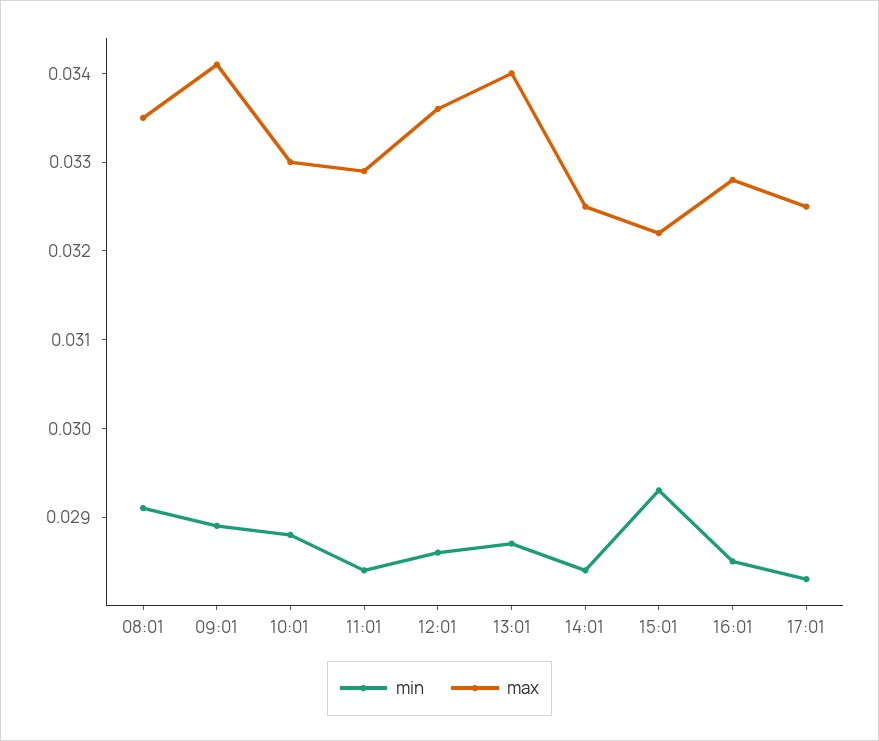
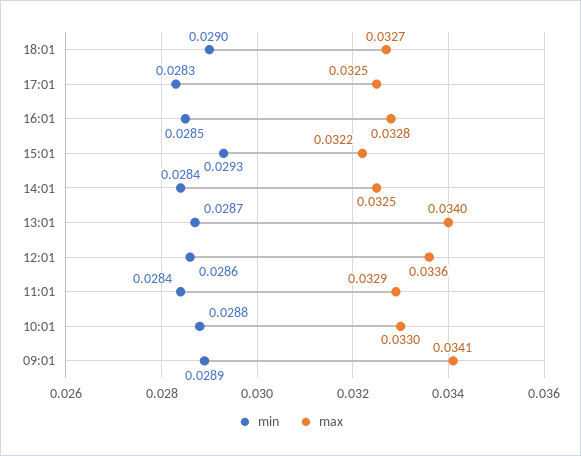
min, 08:01: 0.0291 -> none
max, 08:01: 0.0335 -> none
min, 18:01: none -> 0.029
max, 18:01: none -> 0.0327

